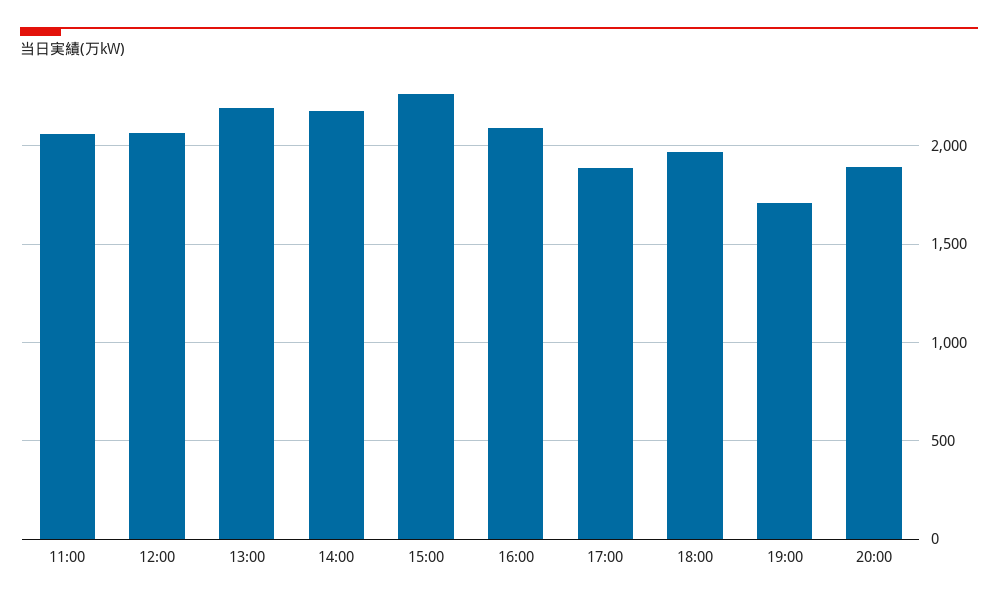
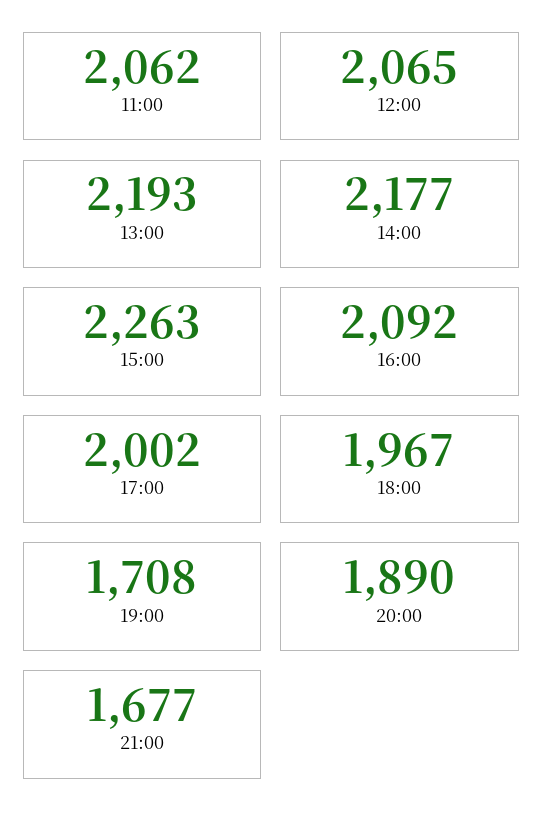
17:00: 1900 -> 2002
21:00: none -> 1677

